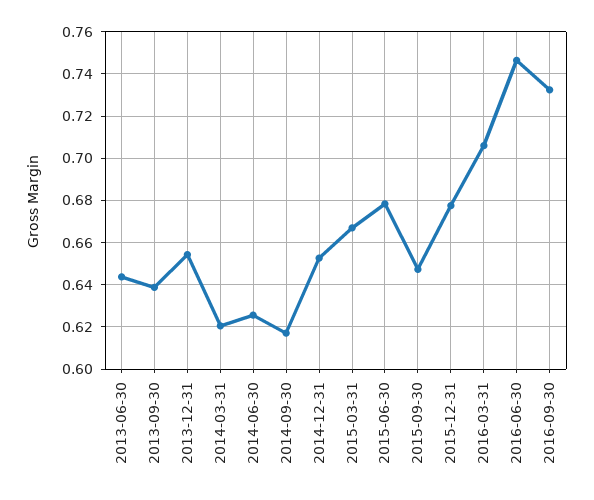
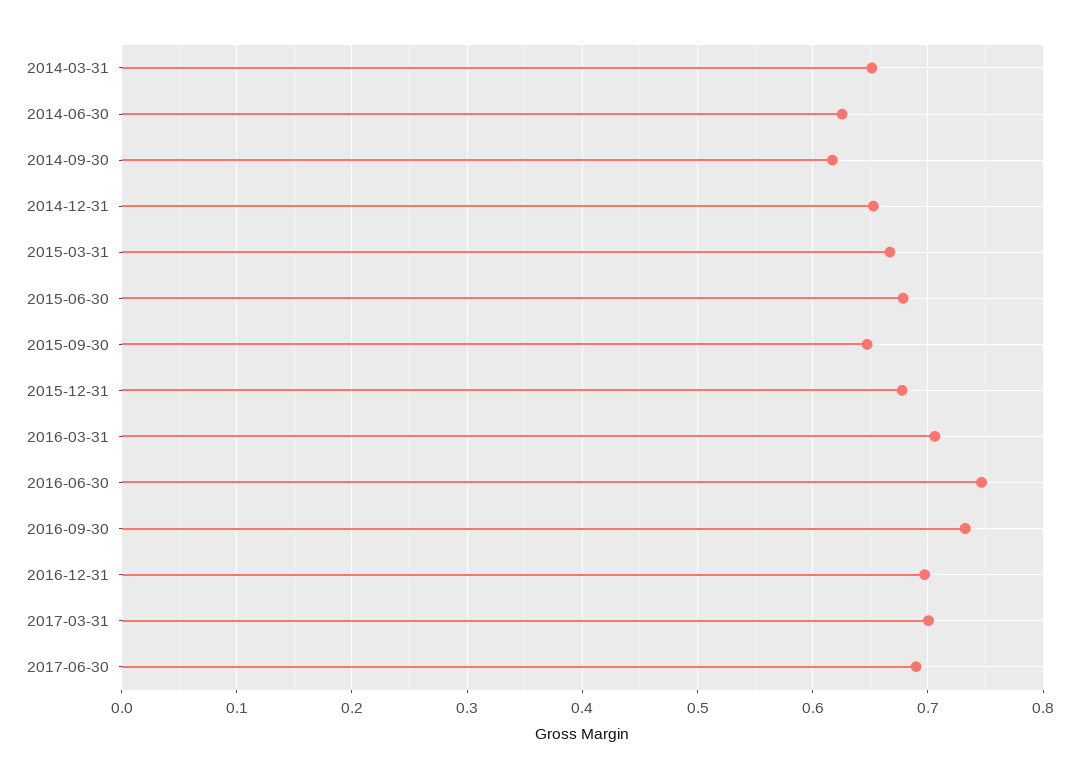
2013-06-30: 0.645 -> none
2013-09-30: 0.64 -> none
2013-12-31: 0.655 -> none
2014-03-31: 0.62 -> 0.65
2016-12-31: none -> 0.7
2017-03-31: none -> 0.7
2017-06-30: none -> 0.69

